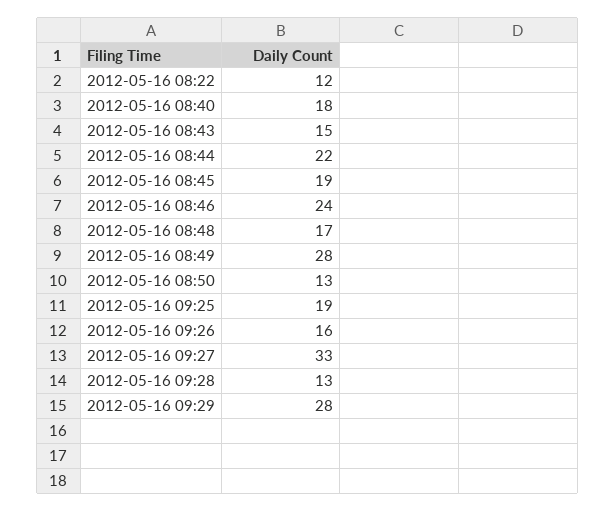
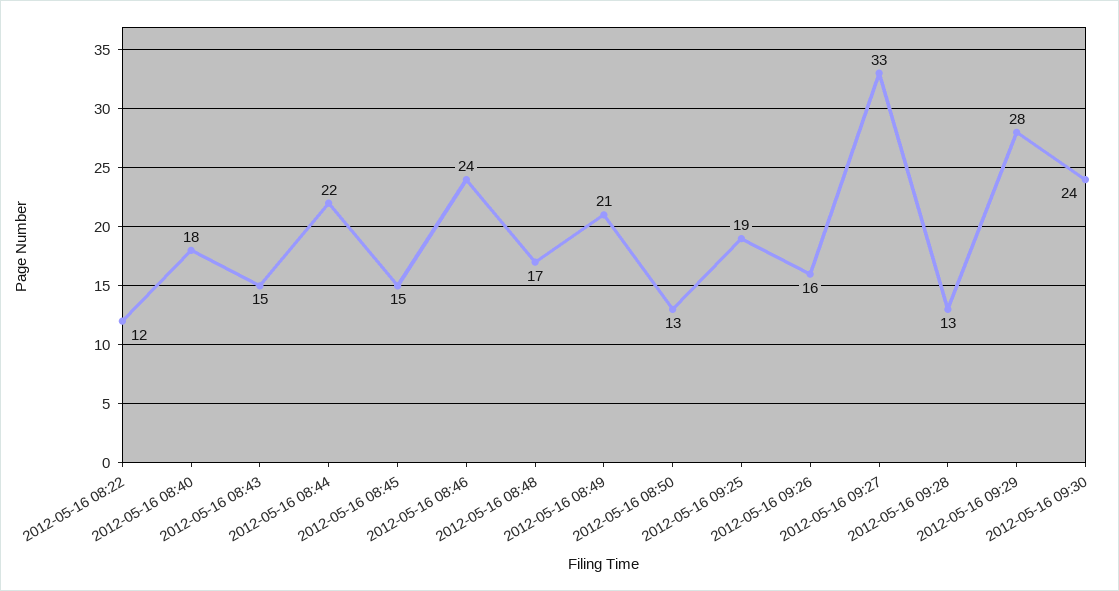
2012-05-16 08:45: 19 -> 15
2012-05-16 08:49: 28 -> 21
2012-05-16 09:30: none -> 24

